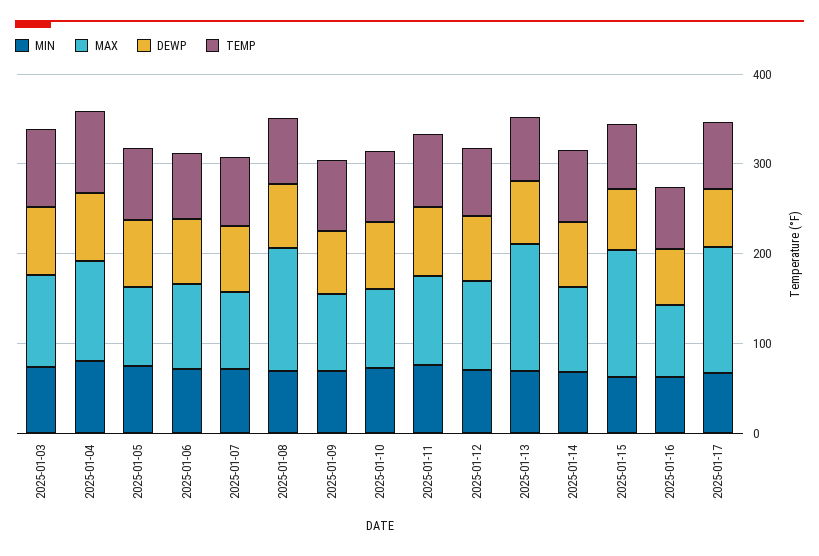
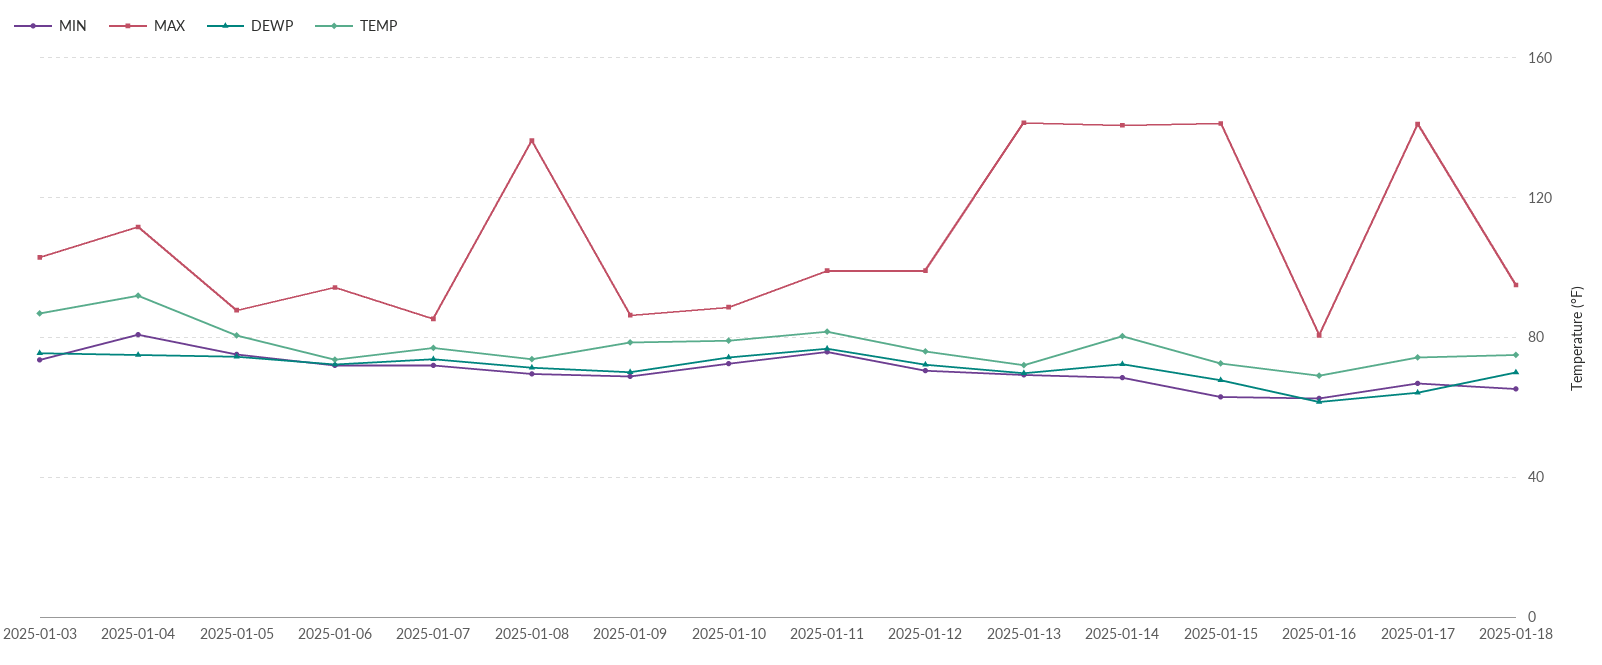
MAX, 2025-01-14: 100 -> 140
MIN, 2025-01-18: none -> 65
MAX, 2025-01-18: none -> 95
DEWP, 2025-01-18: none -> 70
TEMP, 2025-01-18: none -> 75

